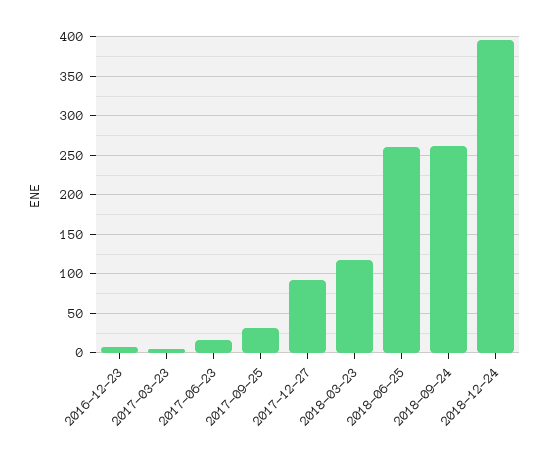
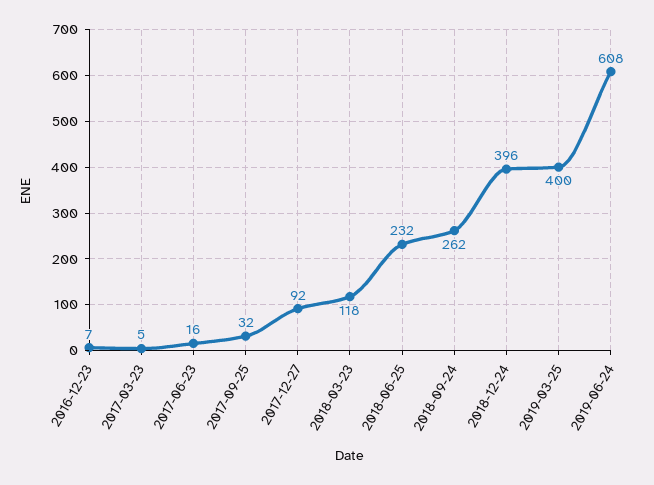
2018-06-25: 260 -> 232
2019-03-25: none -> 400
2019-06-24: none -> 608

